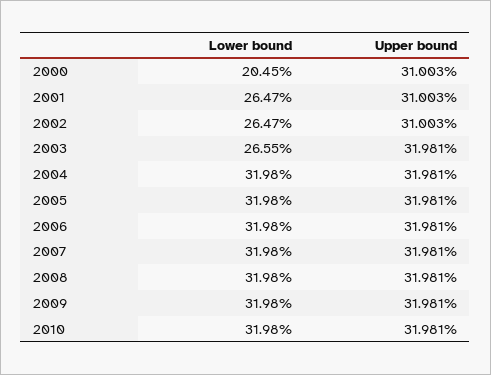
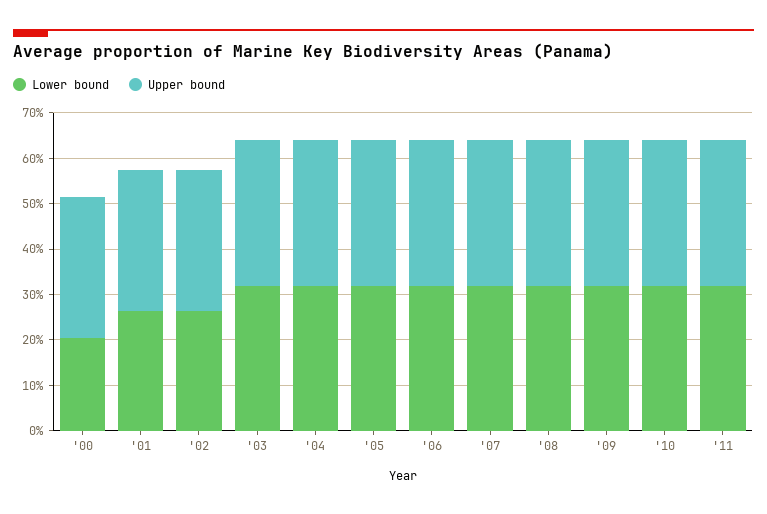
Lower bound, 2003: 26.55 -> 32
Lower bound, '11: none -> 32
Upper bound, '11: none -> 32

